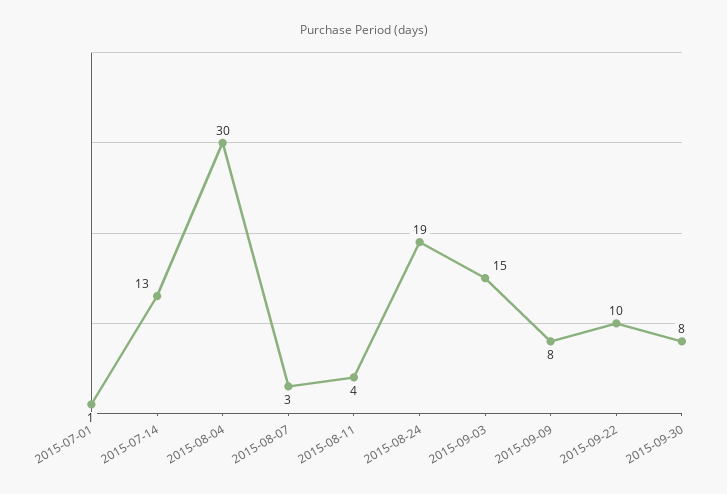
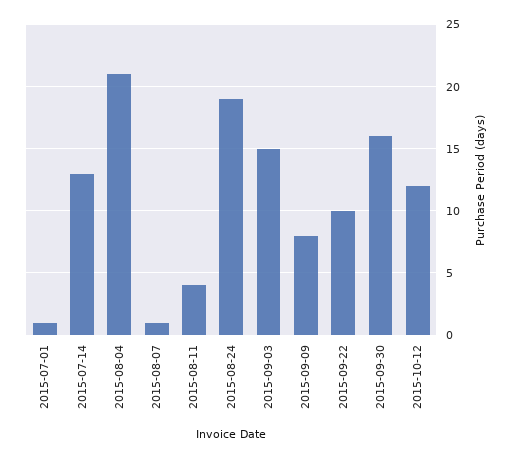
2015-08-04: 30 -> 21
2015-08-07: 3 -> 1
2015-09-30: 8 -> 16
2015-10-12: none -> 12

